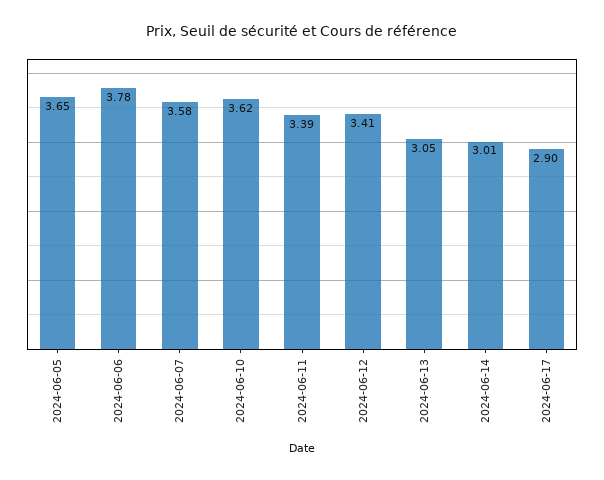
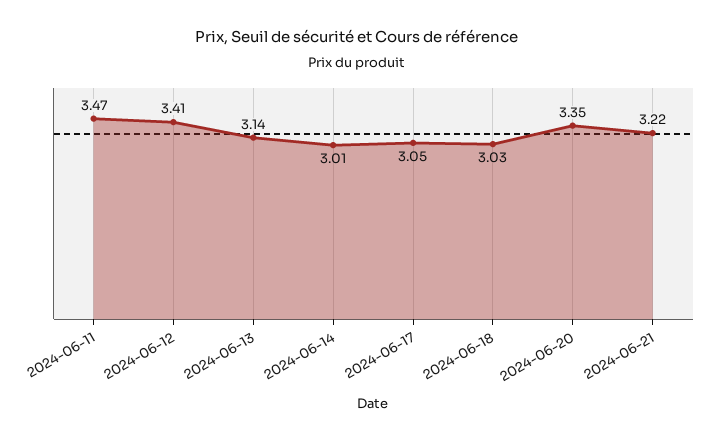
2024-06-05: 3.65 -> none
2024-06-06: 3.78 -> none
2024-06-07: 3.58 -> none
2024-06-10: 3.62 -> none
2024-06-11: 3.39 -> 3.47
2024-06-13: 3.05 -> 3.14
2024-06-17: 2.9 -> 3.05
2024-06-18: none -> 3.03
2024-06-20: none -> 3.35
2024-06-21: none -> 3.22

